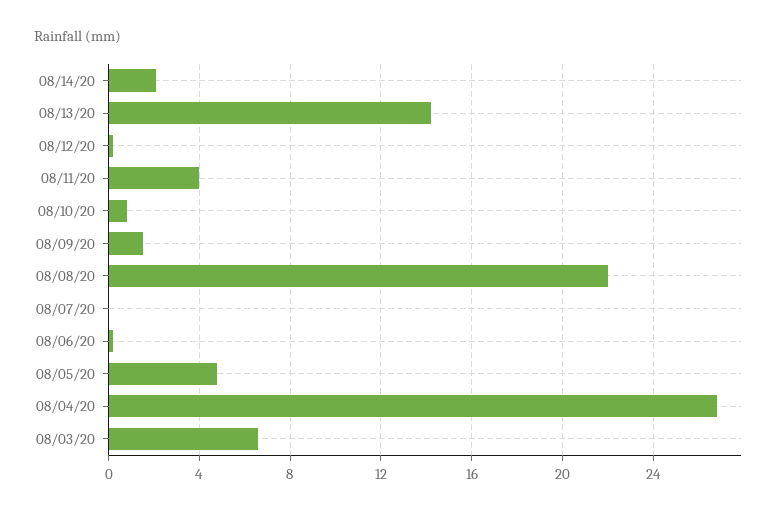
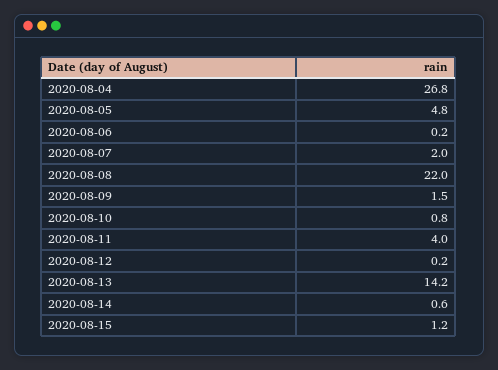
08/14/20: 2 -> 0.6
08/07/20: 0 -> 2
08/03/20: 6.5 -> none
2020-08-15: none -> 1.2

